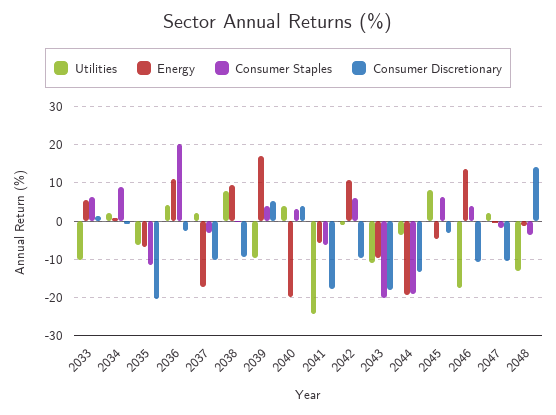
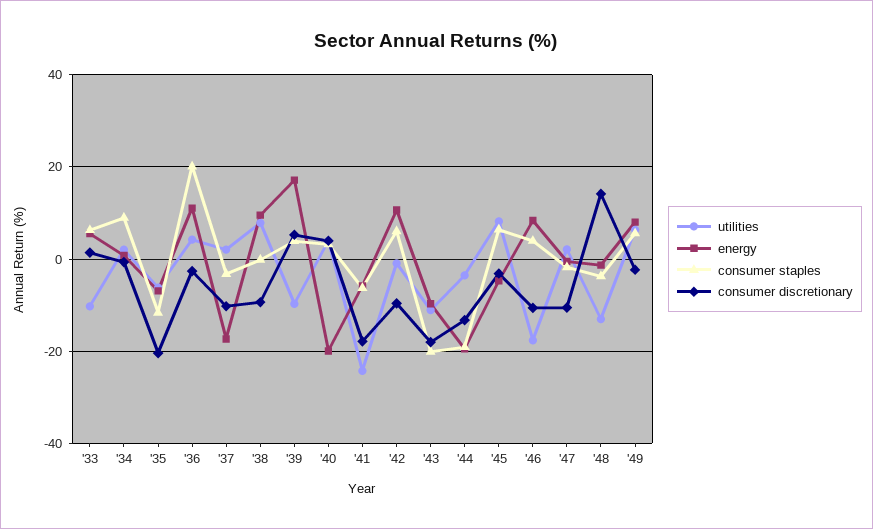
Energy, 2046: 14 -> 8
Utilities, '49: none -> 6
Energy, '49: none -> 8
Consumer Staples, '49: none -> 6
Consumer Discretionary, '49: none -> -2

